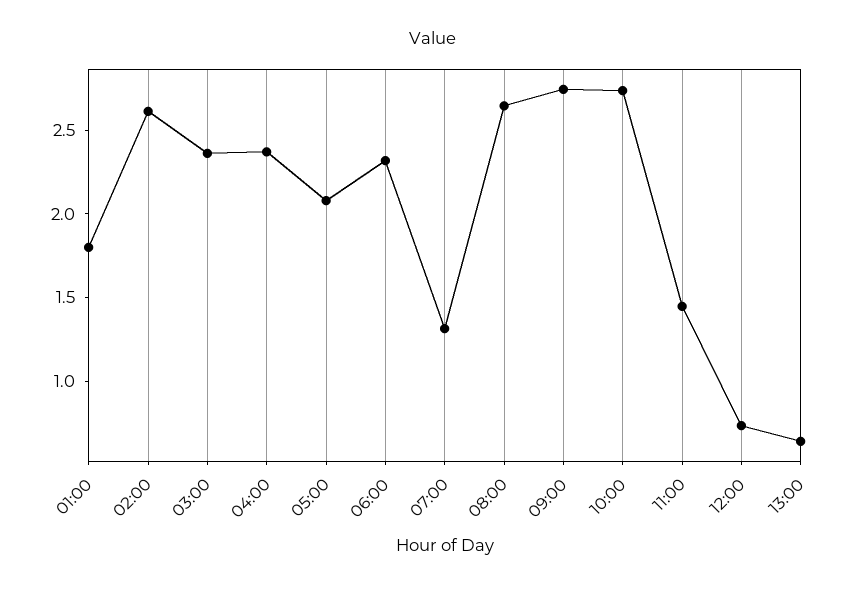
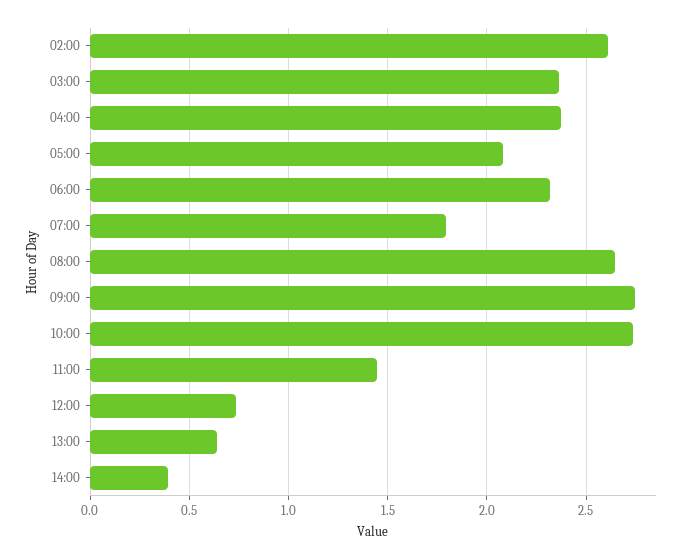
01:00: 1.8 -> none
07:00: 1.3 -> 1.8
14:00: none -> 0.4

